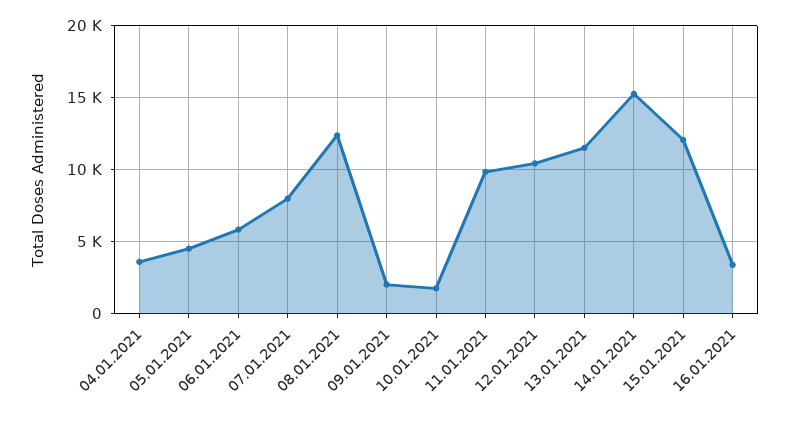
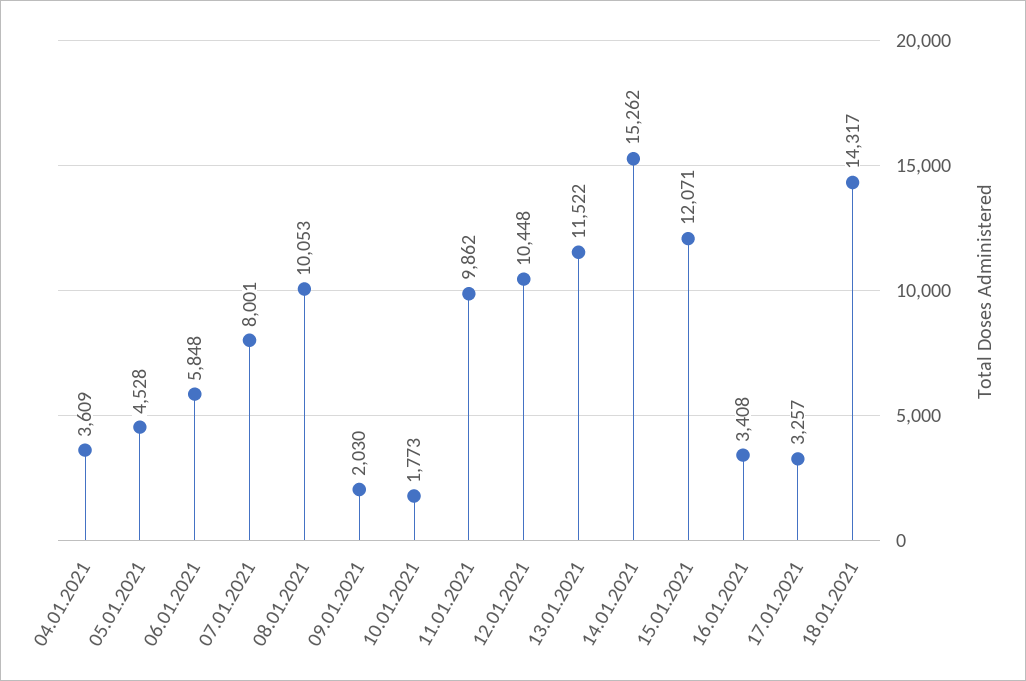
08.01.2021: 12500 -> 10053
17.01.2021: none -> 3257
18.01.2021: none -> 14317

